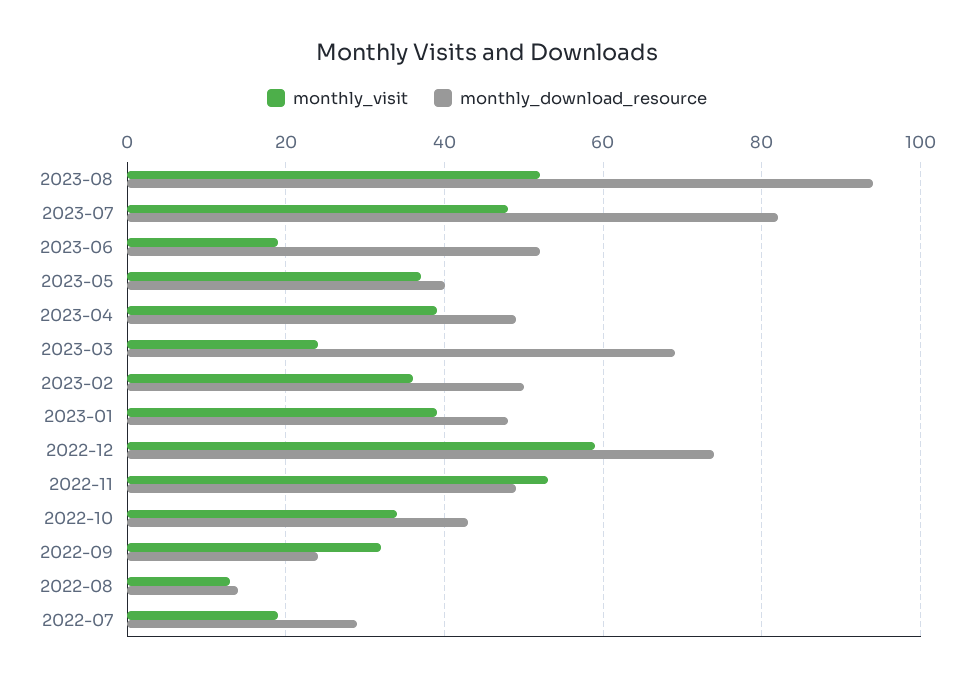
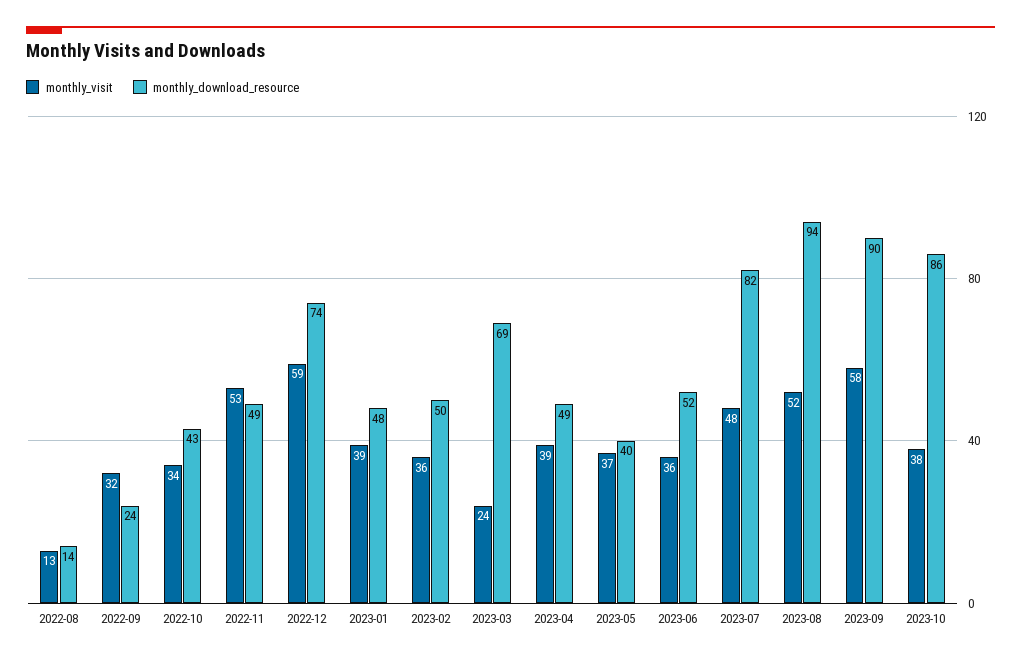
monthly_visit, 2023-06: 20 -> 36
monthly_visit, 2022-07: 20 -> none
monthly_download_resource, 2022-07: 30 -> none
monthly_visit, 2023-09: none -> 58
monthly_download_resource, 2023-09: none -> 90
monthly_visit, 2023-10: none -> 38
monthly_download_resource, 2023-10: none -> 86

